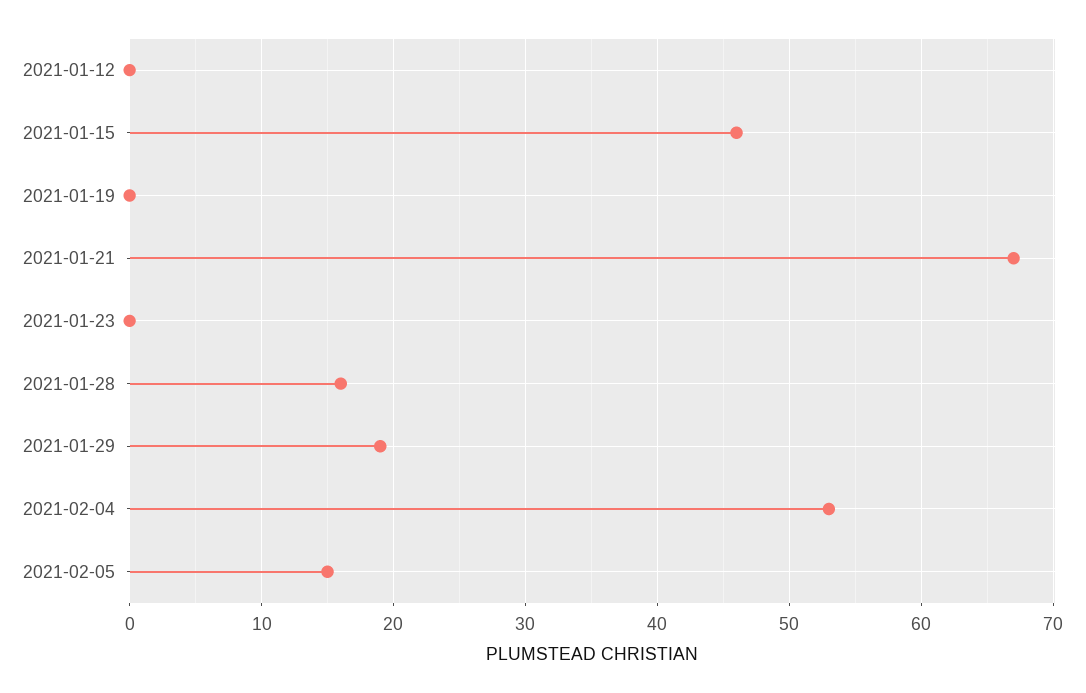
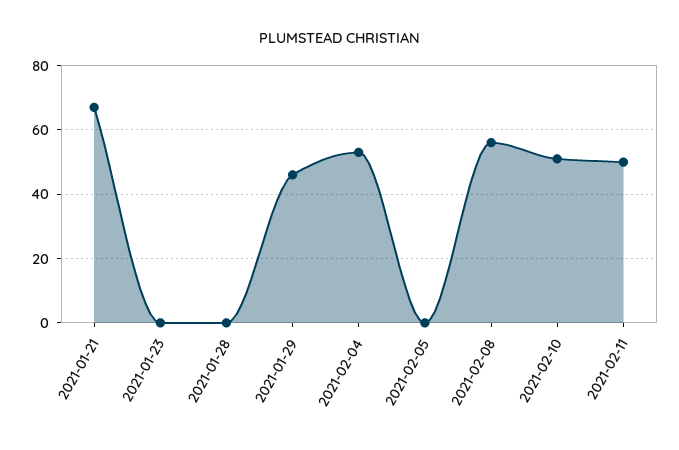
2021-01-12: 0 -> none
2021-01-15: 46 -> none
2021-01-19: 0 -> none
2021-01-28: 16 -> 0
2021-01-29: 19 -> 45
2021-02-05: 15 -> 0
2021-02-08: none -> 55
2021-02-10: none -> 50
2021-02-11: none -> 50

